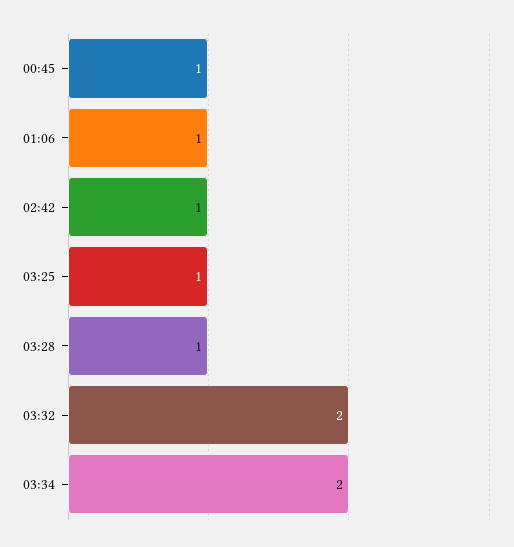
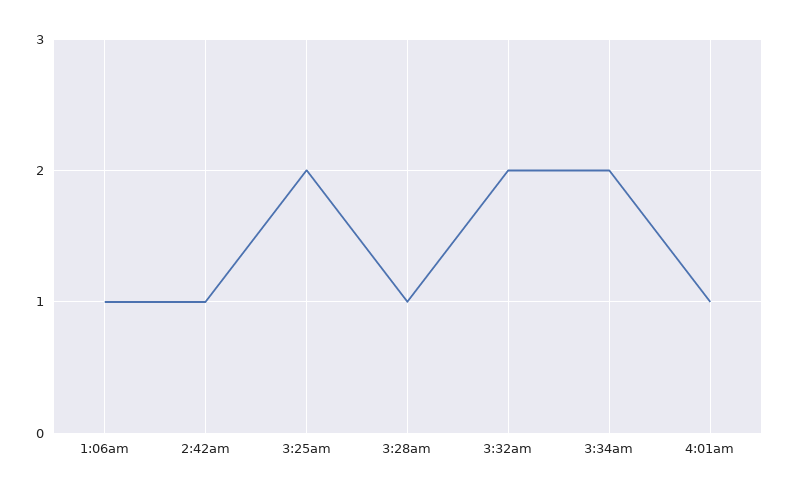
00:45: 1 -> none
03:25: 1 -> 2
4:01am: none -> 1

